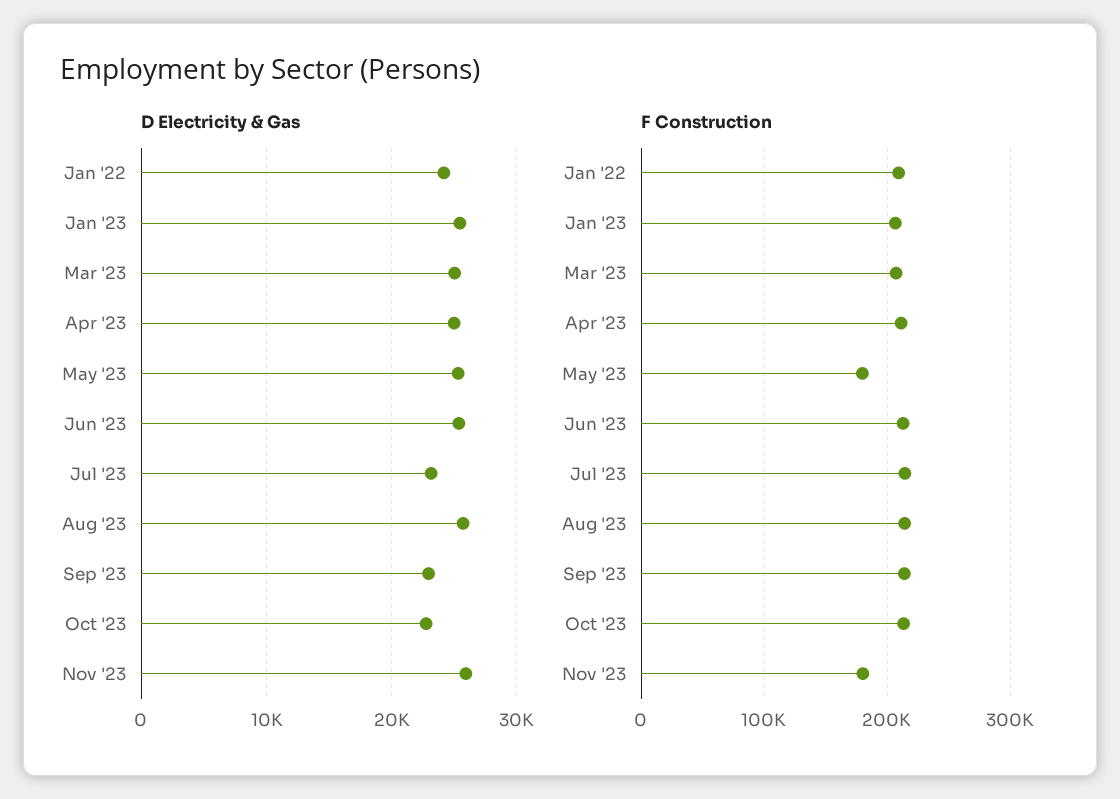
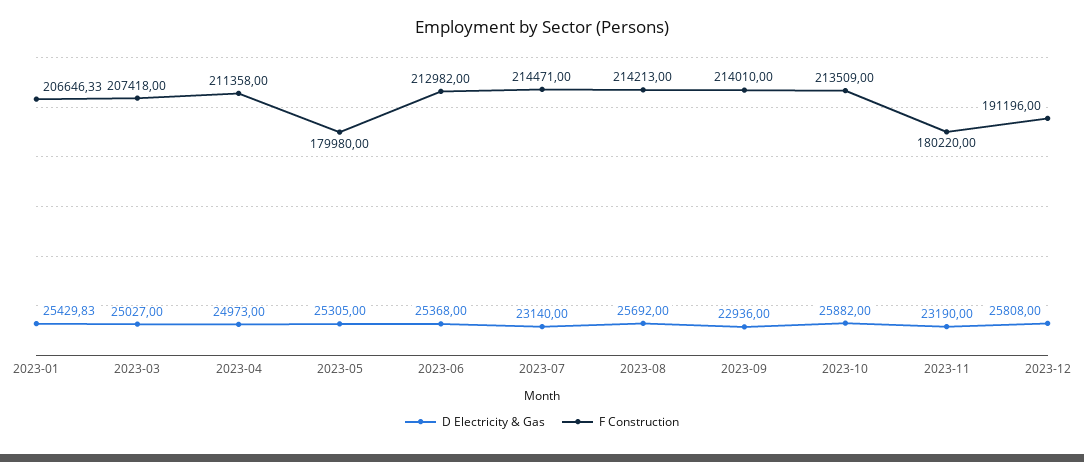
D Electricity & Gas, Jan '22: 24000 -> none
D Electricity & Gas, Oct '23: 23000 -> 25882
D Electricity & Gas, Nov '23: 26000 -> 23190
F Construction, Jan '22: 210000 -> none
D Electricity & Gas, 2023-12: none -> 25808
F Construction, 2023-12: none -> 191196

